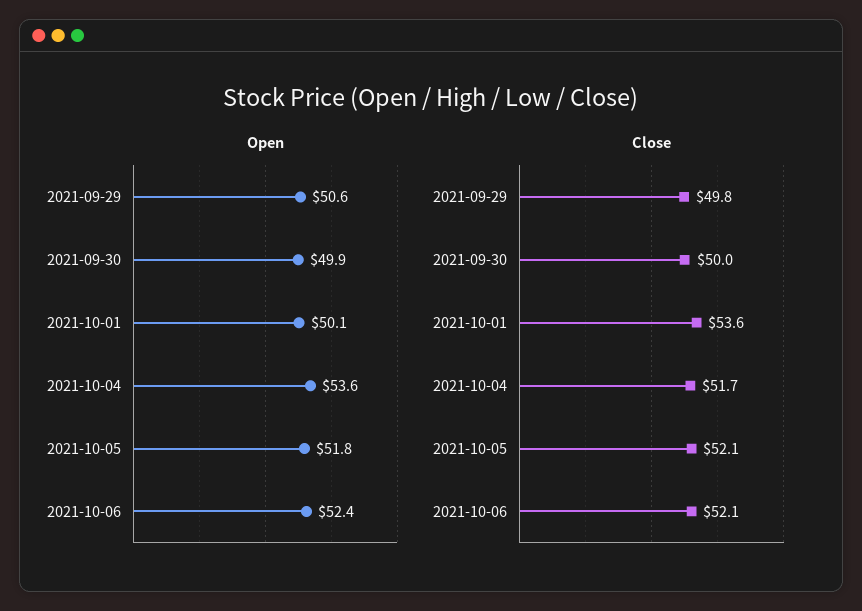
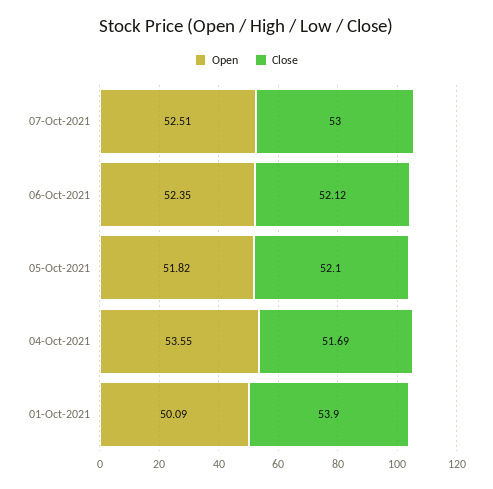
Open, 2021-09-29: 50.6 -> none
Open, 2021-09-30: 49.9 -> none
Close, 2021-09-29: 49.8 -> none
Close, 2021-09-30: 50 -> none
Close, 2021-10-01: 53.6 -> 53.9
Open, 07-Oct-2021: none -> 52.51
Close, 07-Oct-2021: none -> 53

